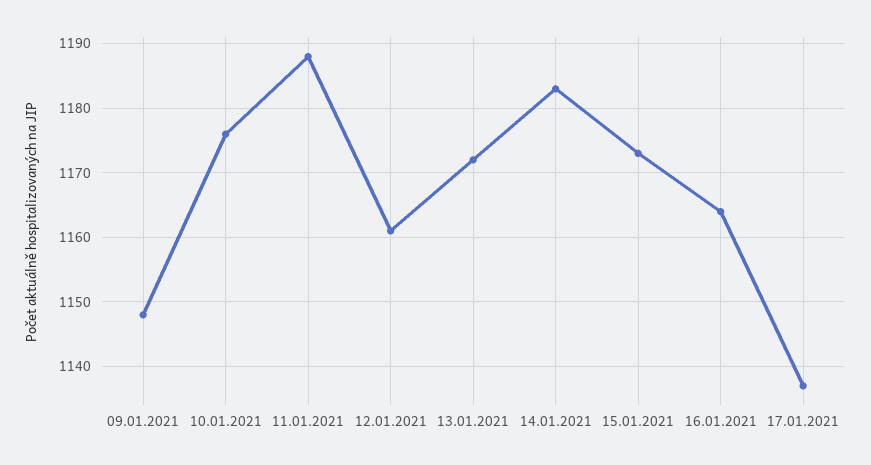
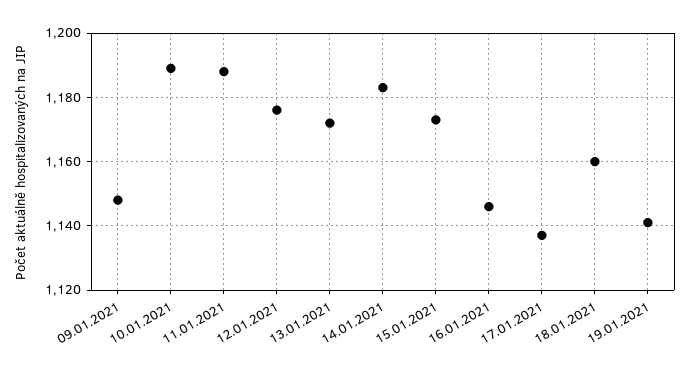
10.01.2021: 1176 -> 1190
12.01.2021: 1161 -> 1175
16.01.2021: 1164 -> 1145
18.01.2021: none -> 1160
19.01.2021: none -> 1140

